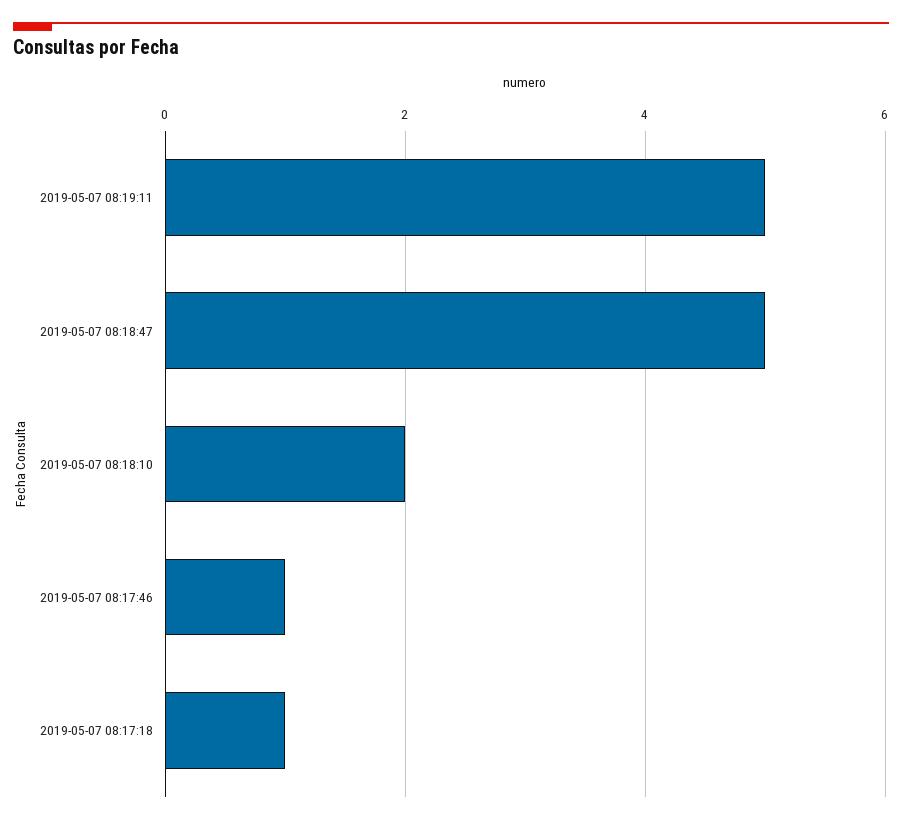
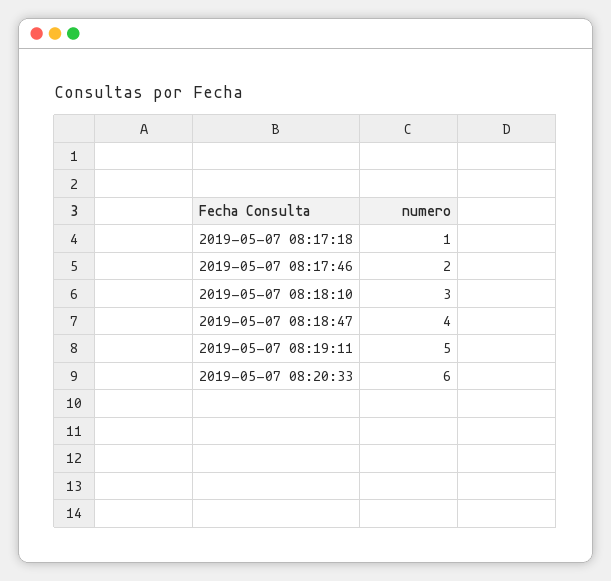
2019-05-07 08:18:47: 5 -> 4
2019-05-07 08:18:10: 2 -> 3
2019-05-07 08:17:46: 1 -> 2
2019-05-07 08:20:33: none -> 6

